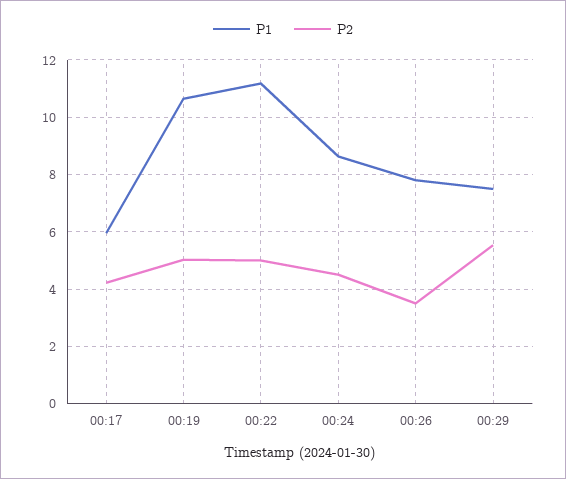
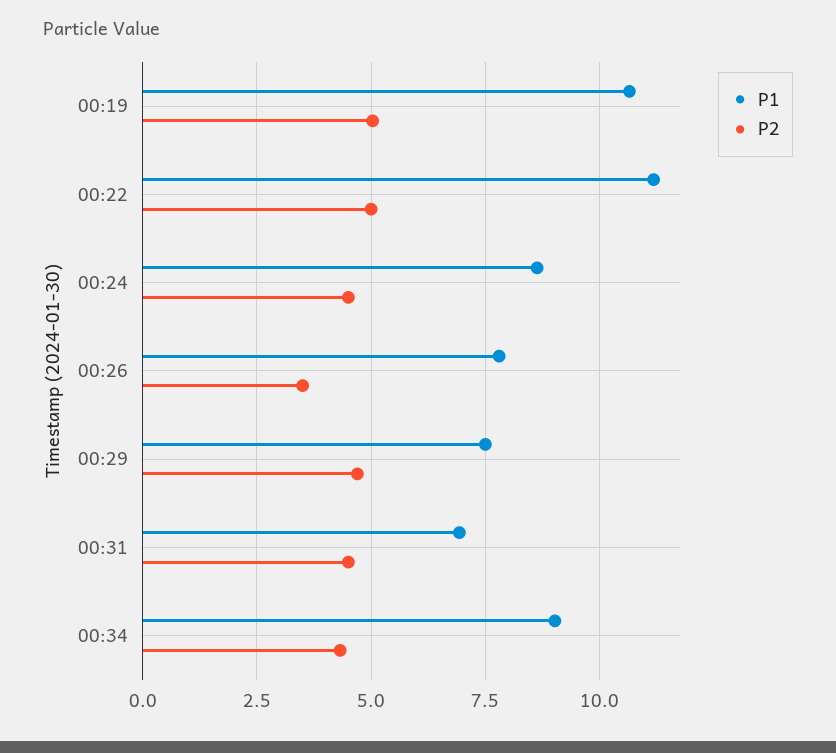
P1, 00:17: 6 -> none
P2, 00:17: 4.25 -> none
P2, 00:29: 5.5 -> 4.75
P1, 00:31: none -> 7
P2, 00:31: none -> 4.5
P1, 00:34: none -> 9
P2, 00:34: none -> 4.25

